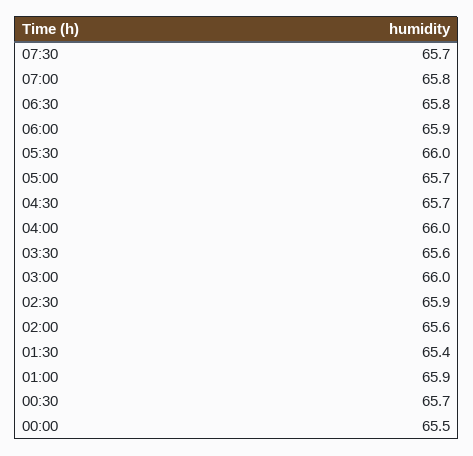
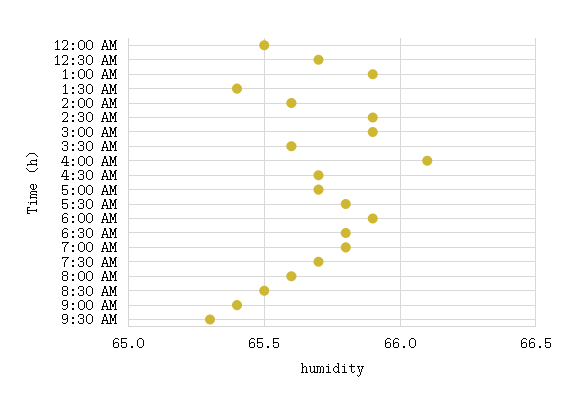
05:30: 66 -> 65.8
04:00: 66 -> 66.1
03:00: 66 -> 65.9
8:00 AM: none -> 65.6
8:30 AM: none -> 65.5
9:00 AM: none -> 65.4
9:30 AM: none -> 65.3

